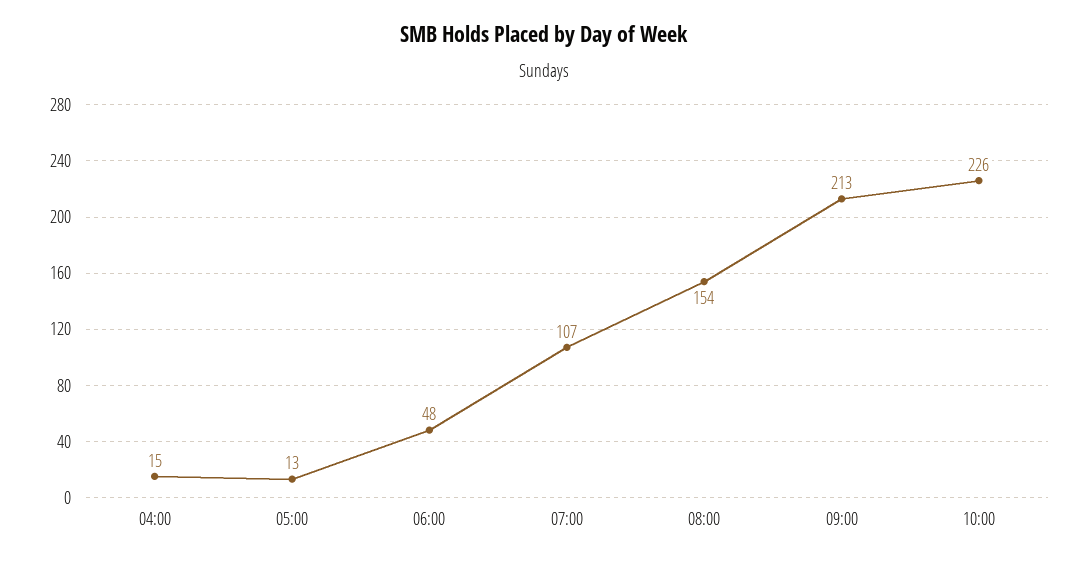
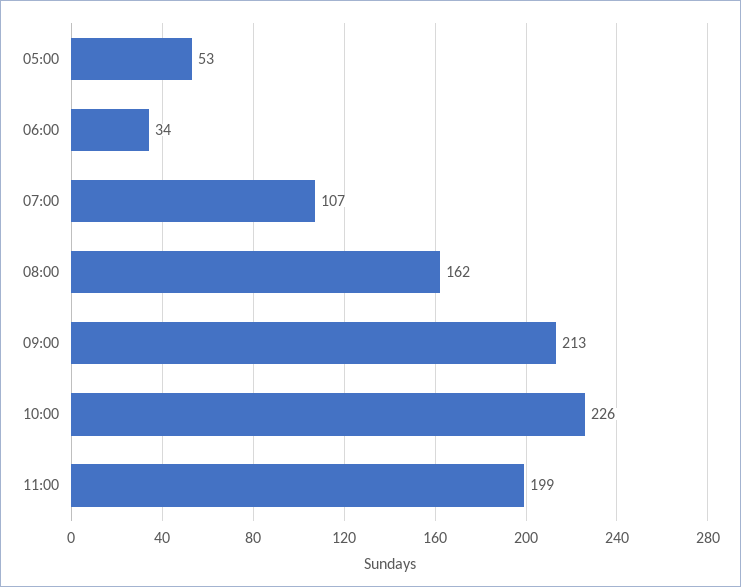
04:00: 15 -> none
05:00: 13 -> 53
06:00: 48 -> 34
08:00: 154 -> 162
11:00: none -> 199

